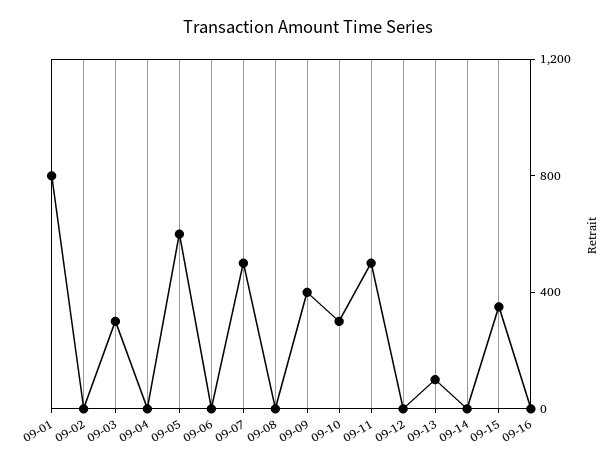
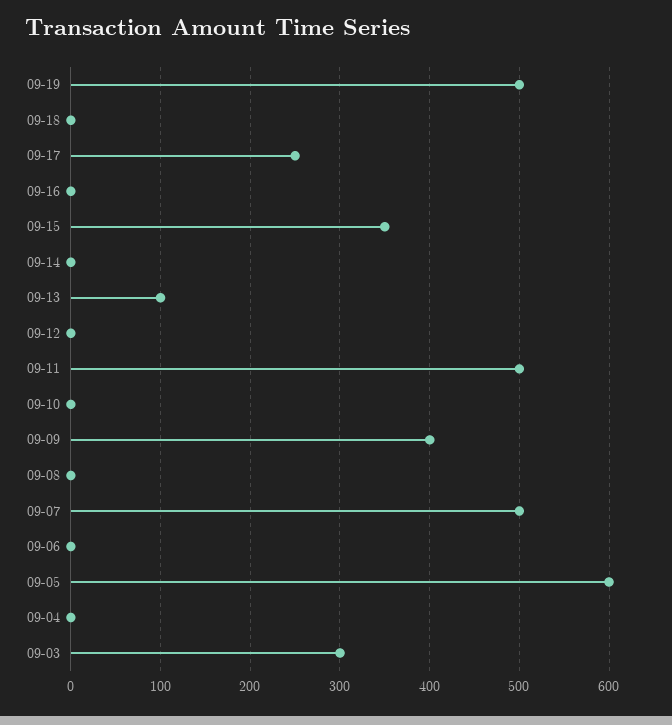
09-01: 800 -> none
09-02: 0 -> none
09-10: 300 -> 0
09-19: none -> 500
09-18: none -> 0
09-17: none -> 250

